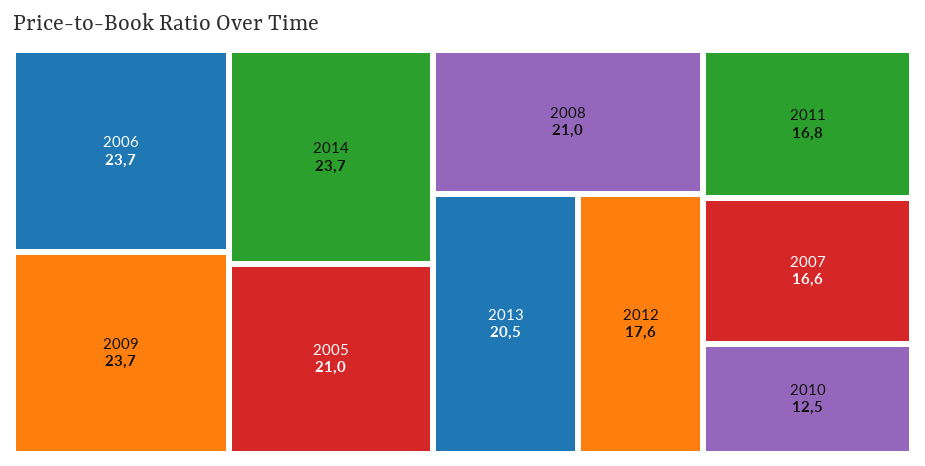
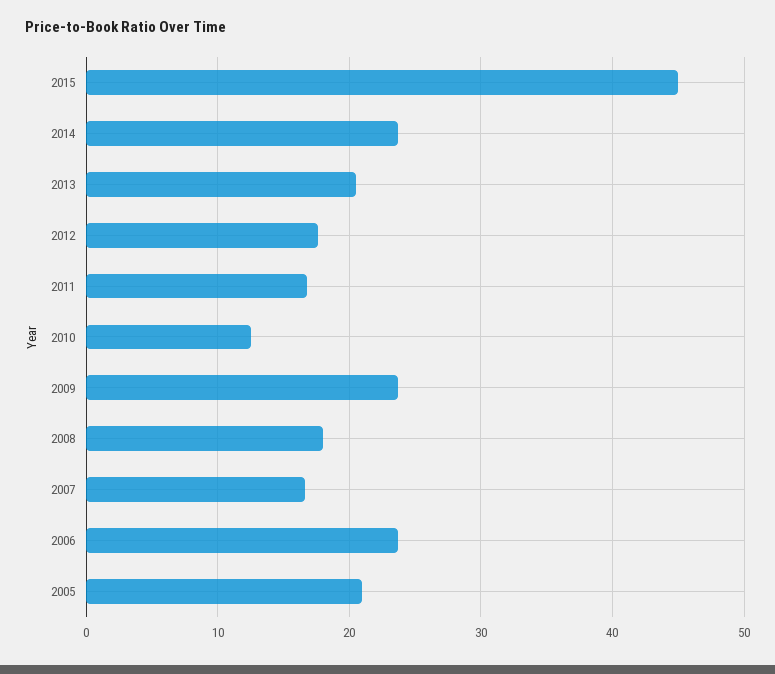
2008: 21 -> 18
2015: none -> 45

